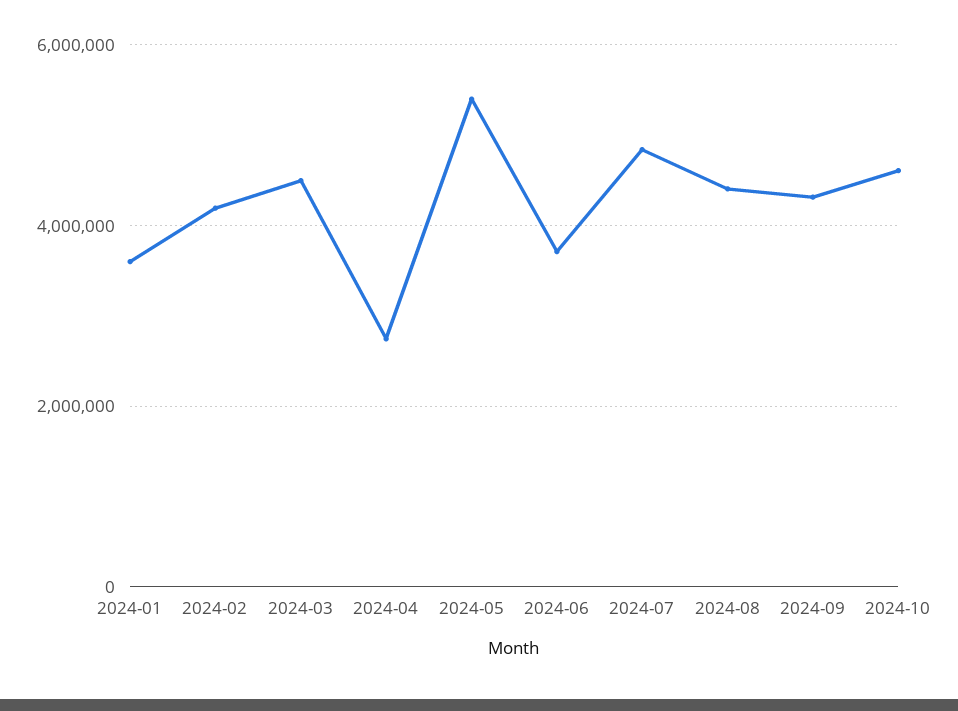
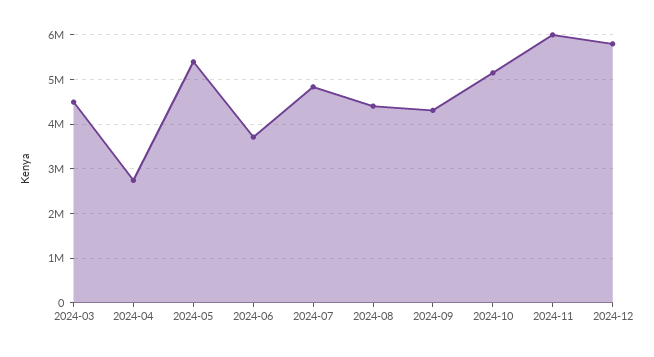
2024-01: 3600000 -> none
2024-02: 4200000 -> none
2024-10: 4600000 -> 5200000
2024-11: none -> 6000000
2024-12: none -> 5800000

